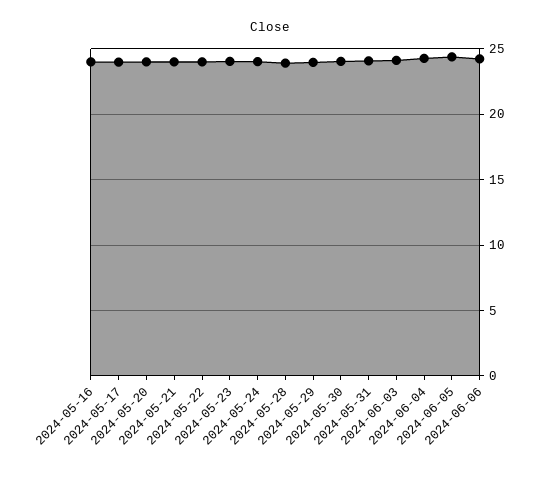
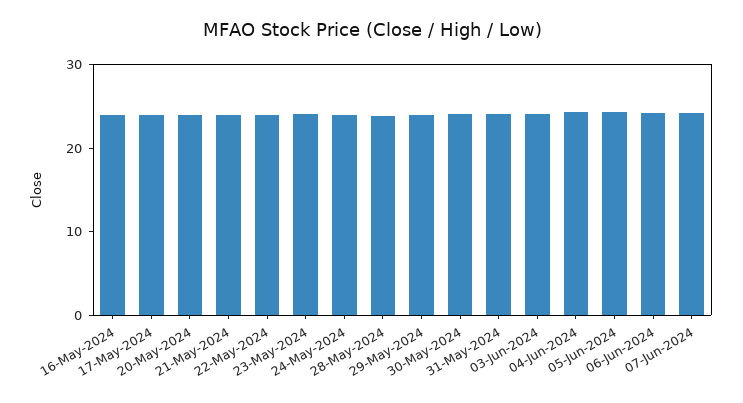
07-Jun-2024: none -> 24

